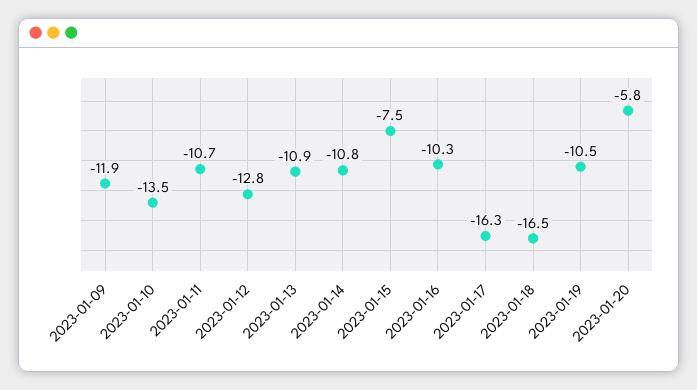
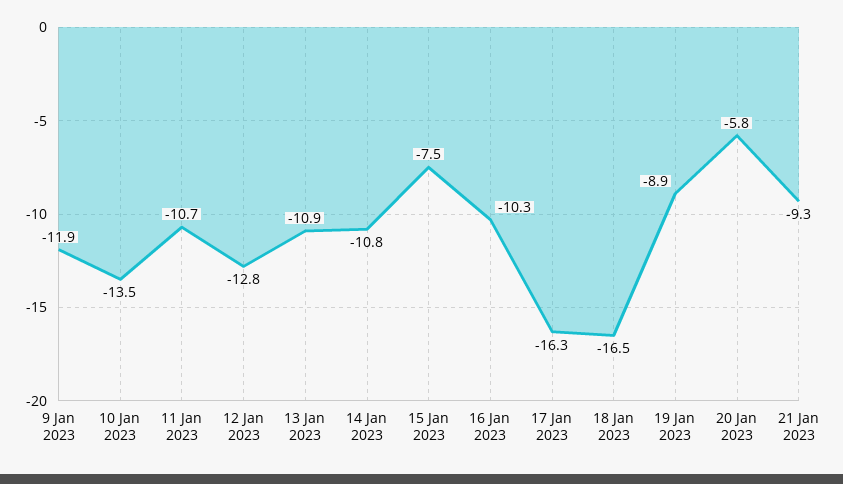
2023-01-19: -10.5 -> -8.9
21 Jan 2023: none -> -9.3

